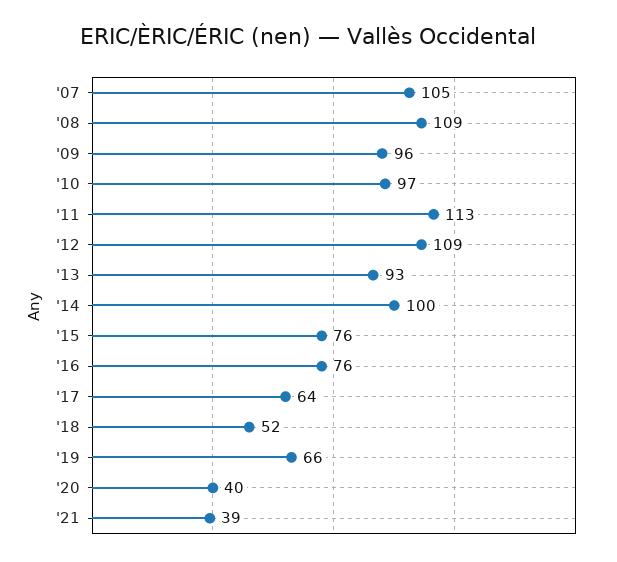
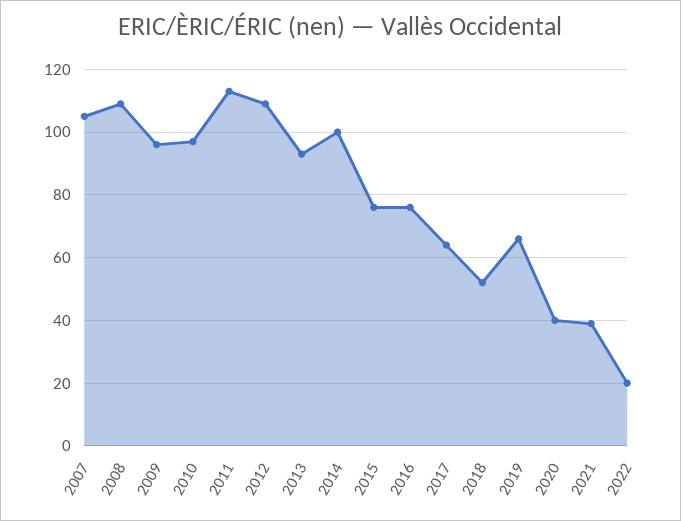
2022: none -> 20

